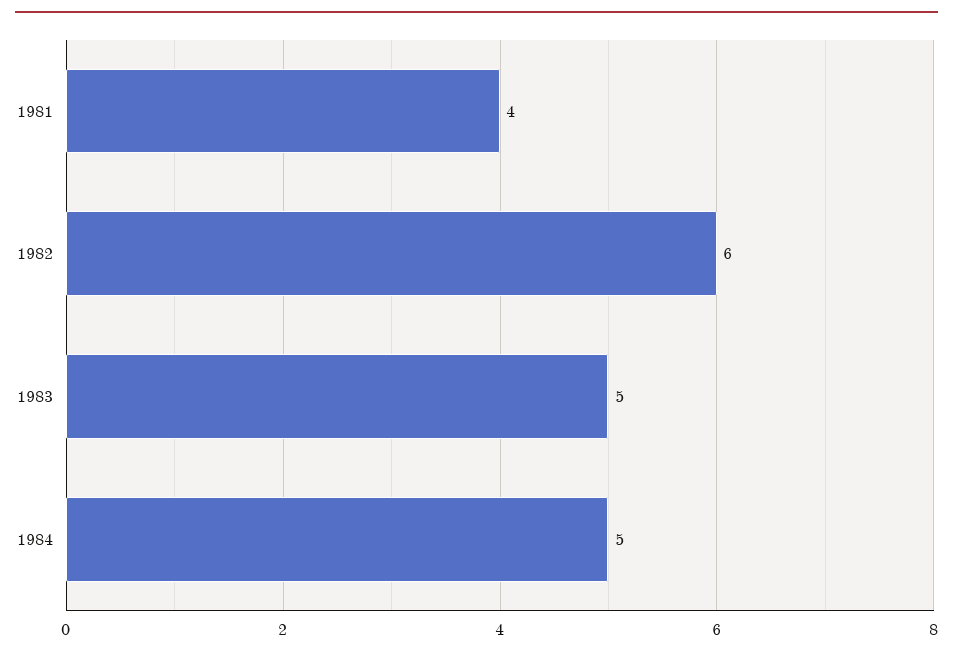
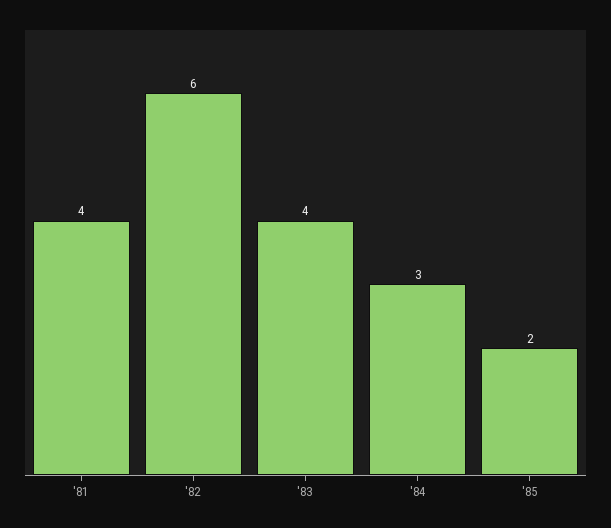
1983: 5 -> 4
1984: 5 -> 3
'85: none -> 2

